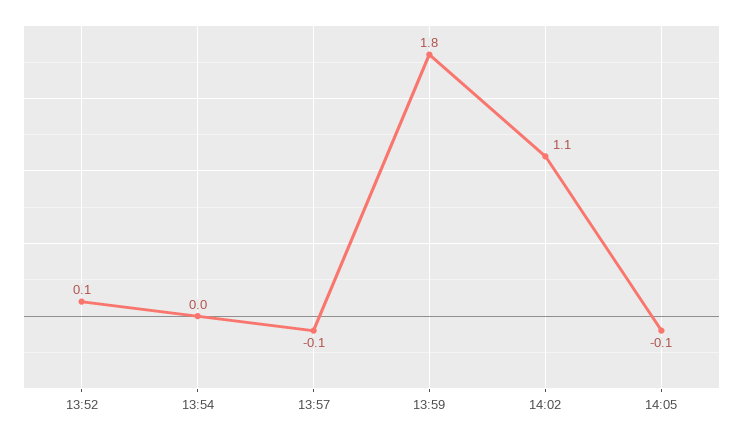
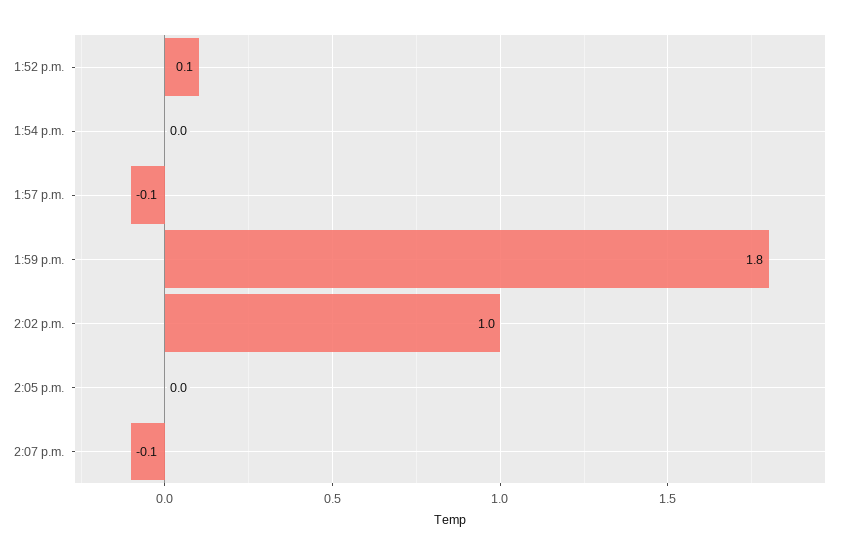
14:02: 1.1 -> 1
14:05: -0.1 -> 0
2:07 p.m.: none -> -0.1

